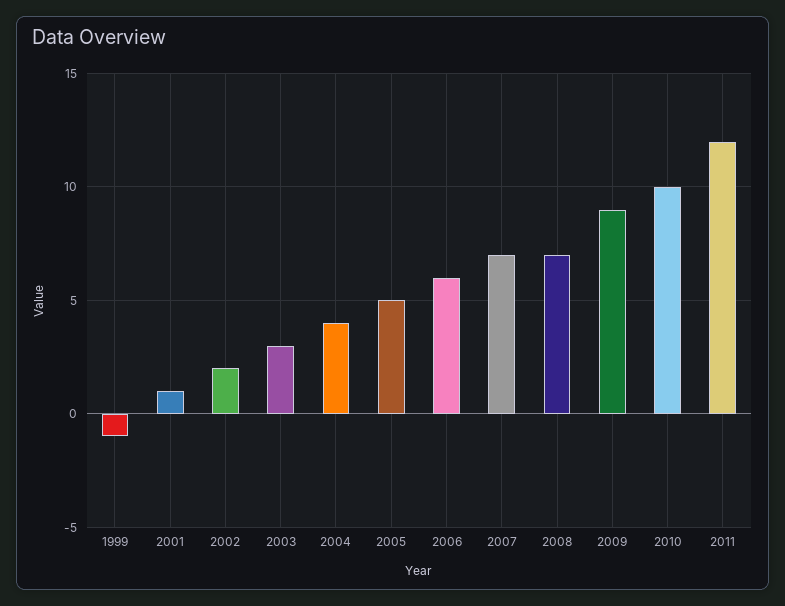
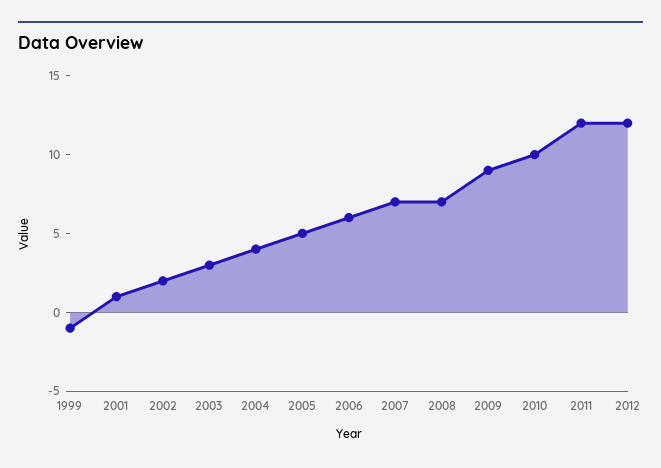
2012: none -> 12

